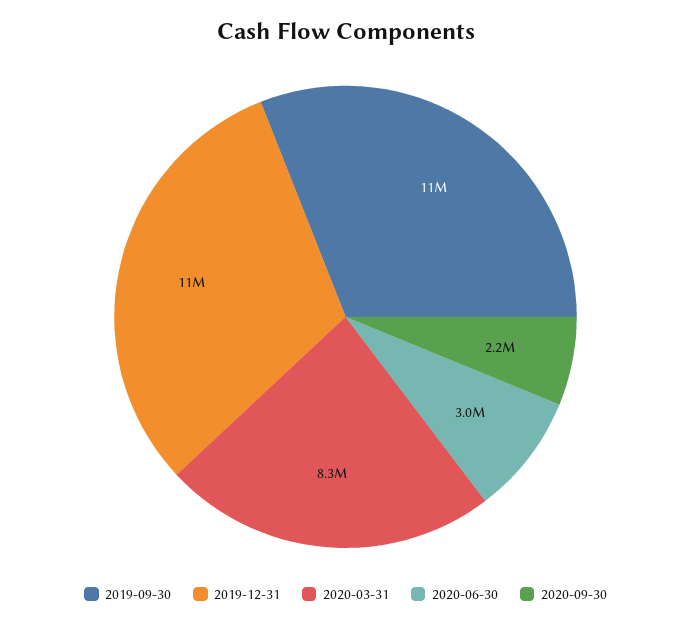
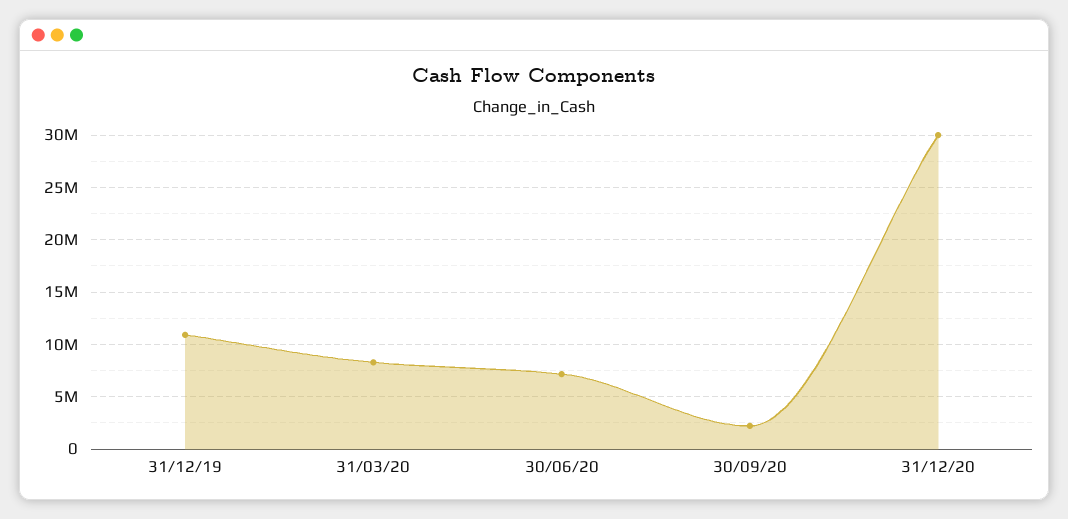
2019-09-30: 11000000 -> none
2020-06-30: 3000000 -> 7000000
31/12/20: none -> 30000000

